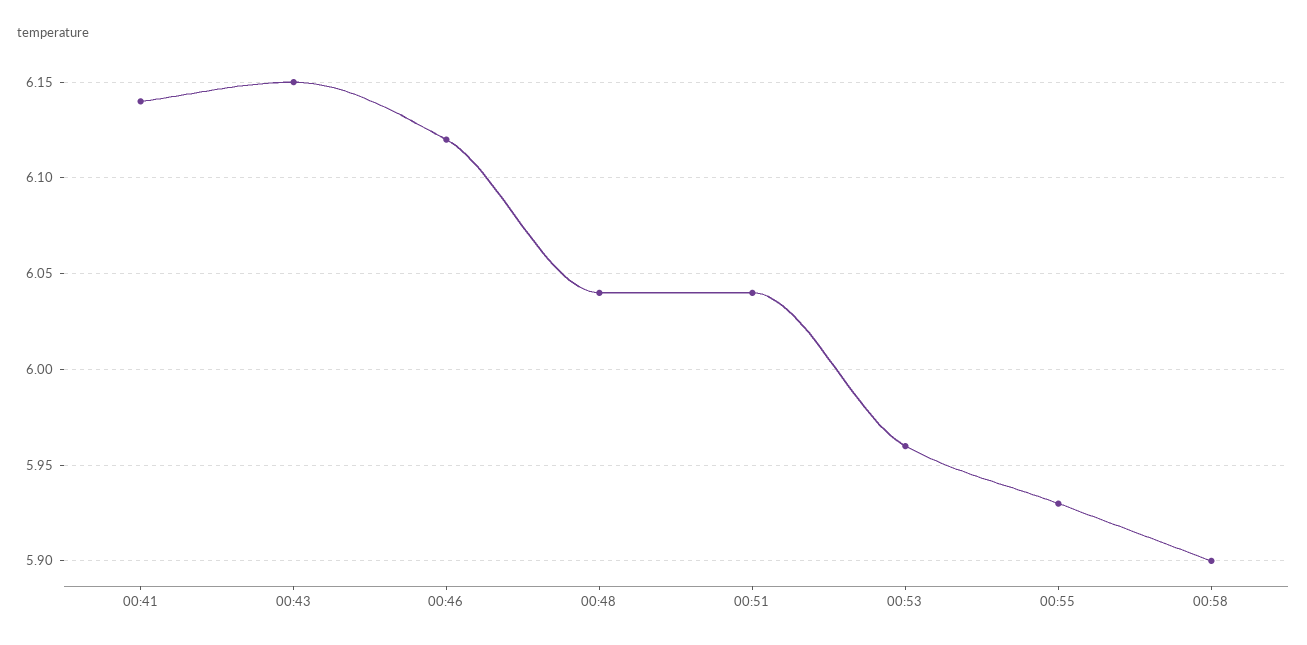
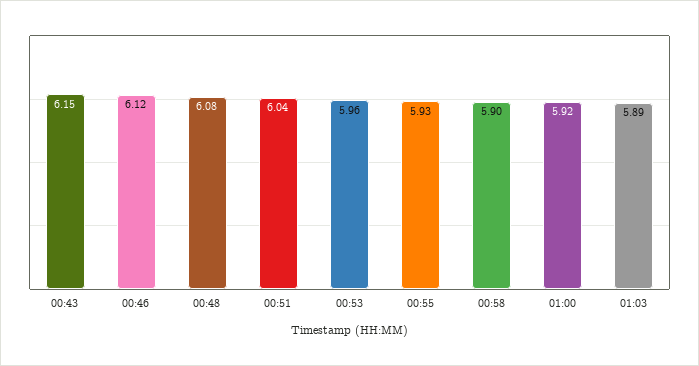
00:41: 6.14 -> none
00:48: 6.04 -> 6.08
01:00: none -> 5.92
01:03: none -> 5.89

